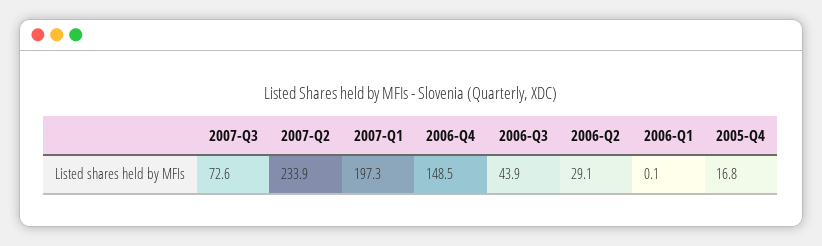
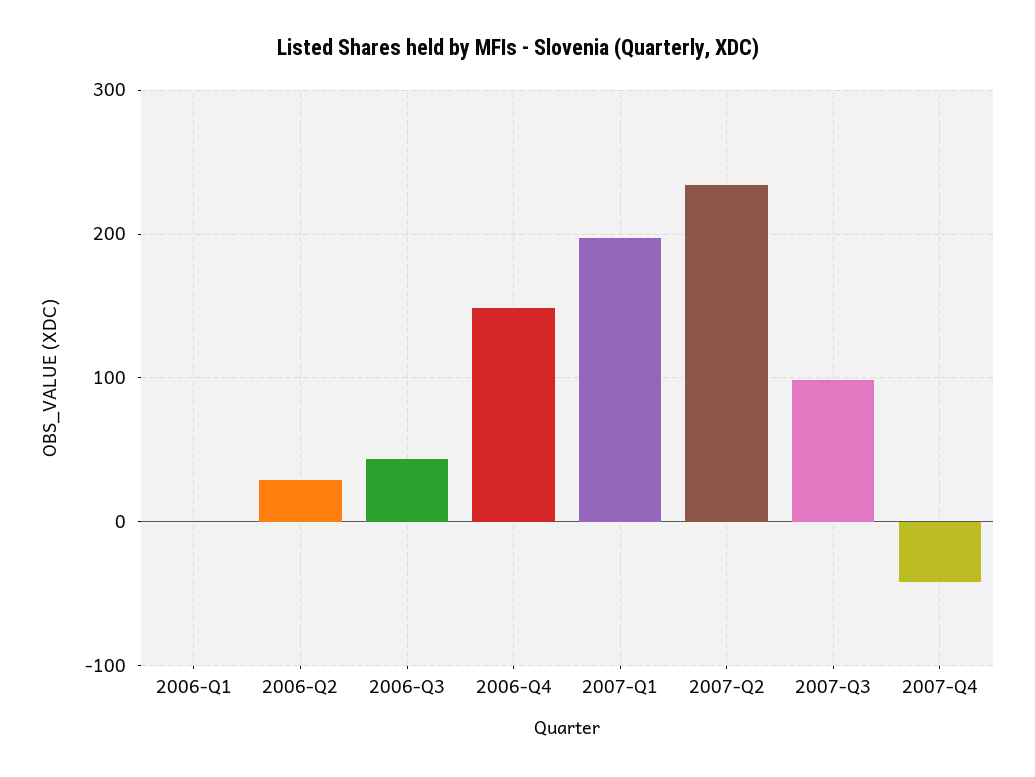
2007-Q3: 72.6 -> 100
2005-Q4: 16.8 -> none
2007-Q4: none -> -40

